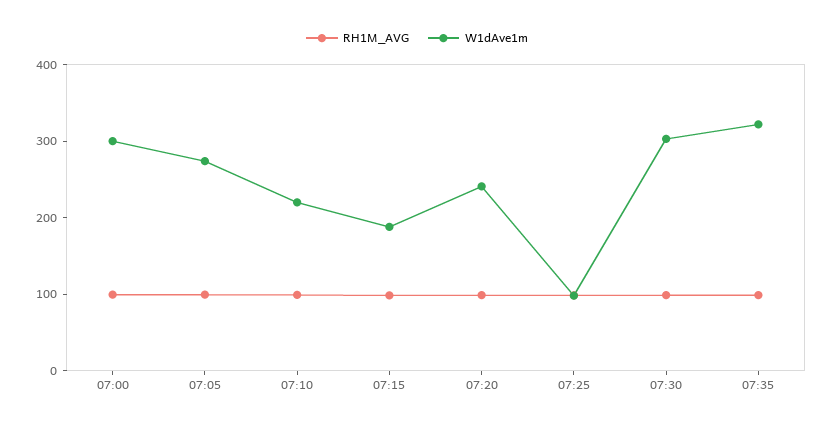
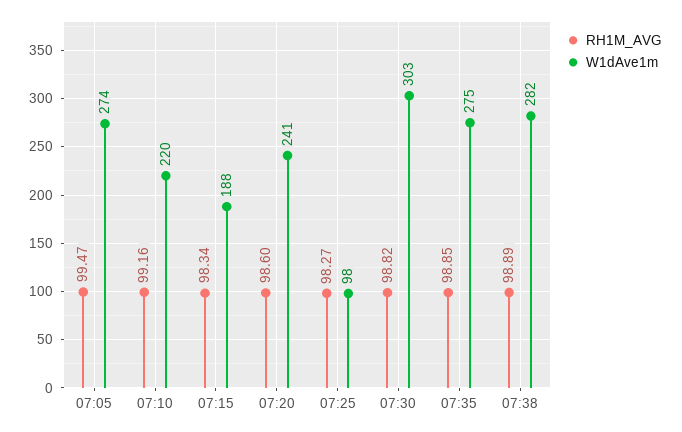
RH1M_AVG, 07:00: 100 -> none
W1dAve1m, 07:00: 300 -> none
W1dAve1m, 07:35: 320 -> 275
RH1M_AVG, 07:38: none -> 98.89
W1dAve1m, 07:38: none -> 282

